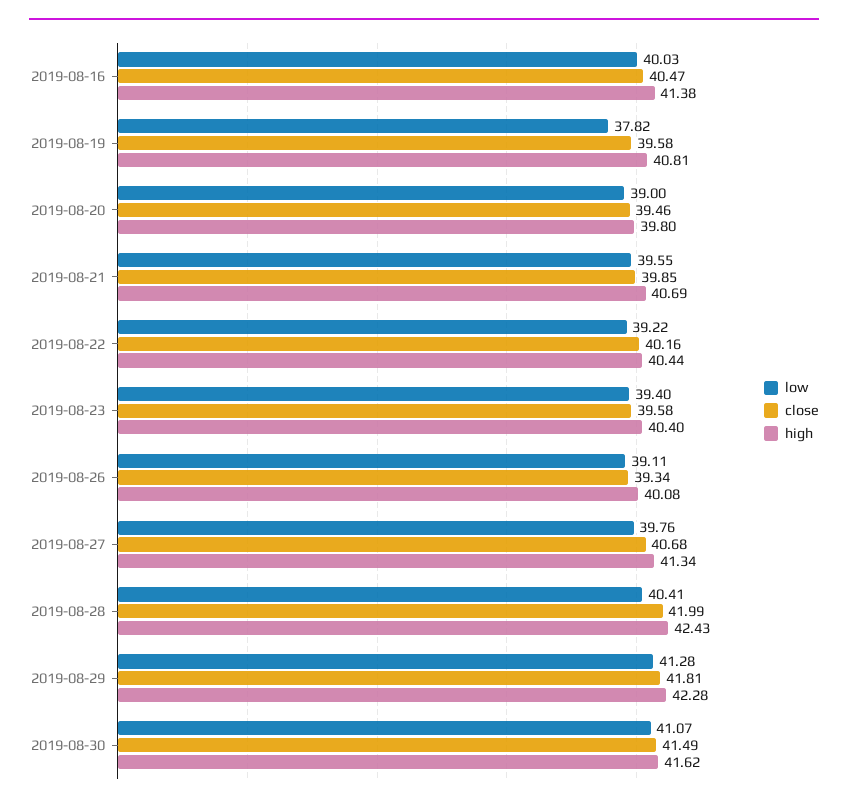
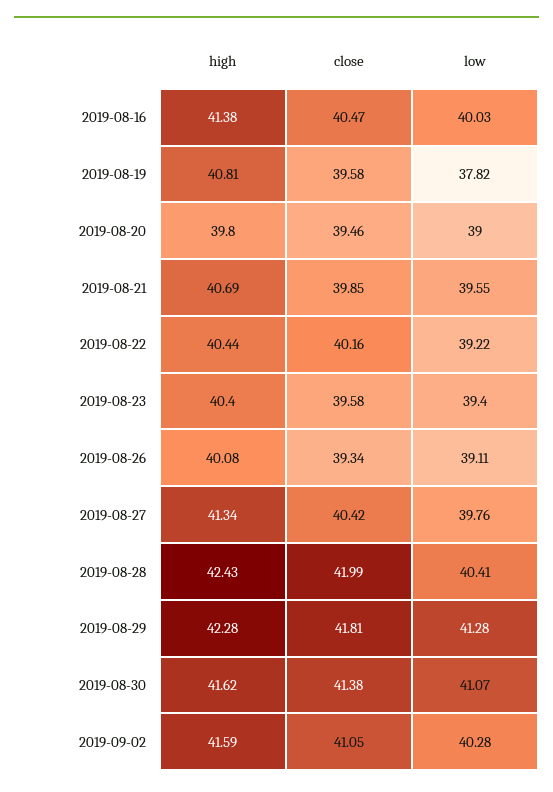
close, 2019-08-27: 40.68 -> 40.42
close, 2019-08-30: 41.49 -> 41.38
high, 2019-09-02: none -> 41.59
close, 2019-09-02: none -> 41.05
low, 2019-09-02: none -> 40.28

